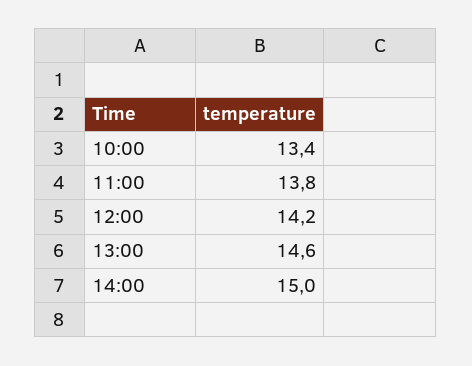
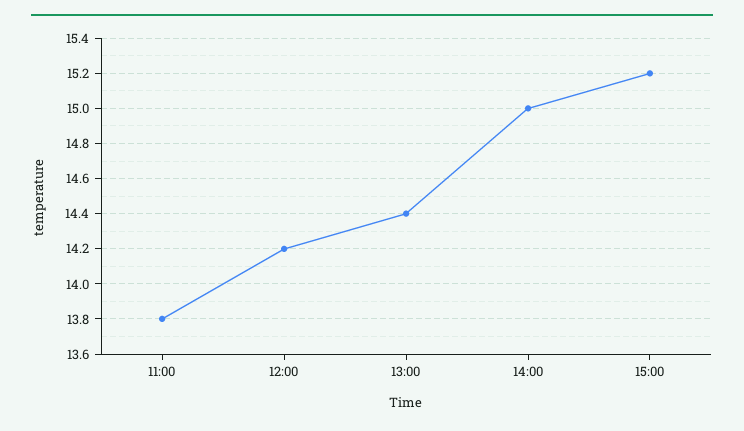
10:00: 13.4 -> none
13:00: 14.6 -> 14.4
15:00: none -> 15.2

